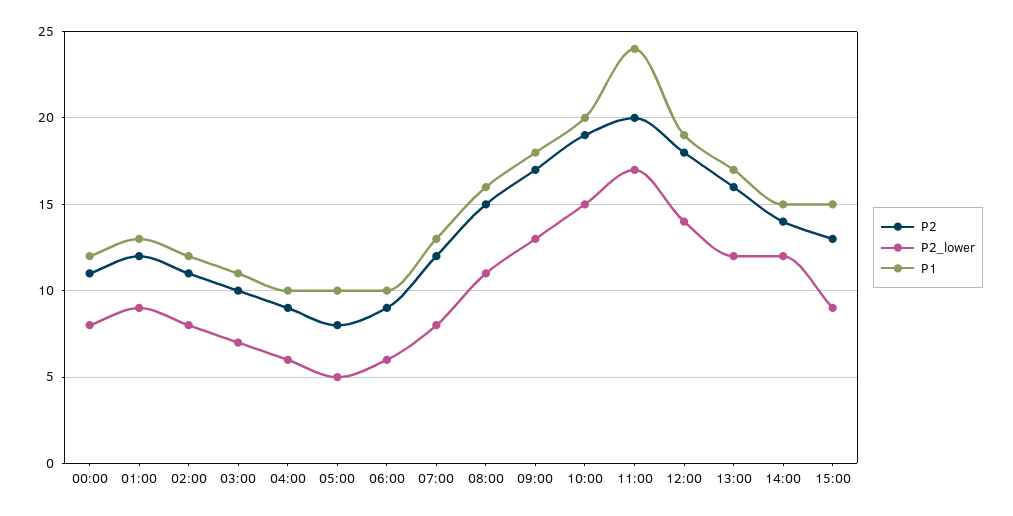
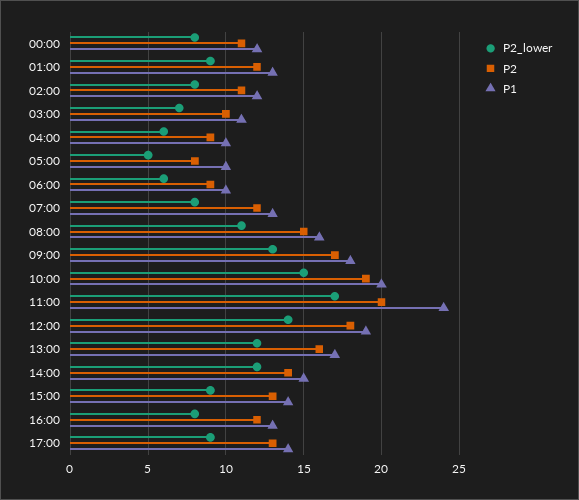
P1, 15:00: 15 -> 14
P2_lower, 16:00: none -> 8
P2, 16:00: none -> 12
P1, 16:00: none -> 13
P2_lower, 17:00: none -> 9
P2, 17:00: none -> 13
P1, 17:00: none -> 14

